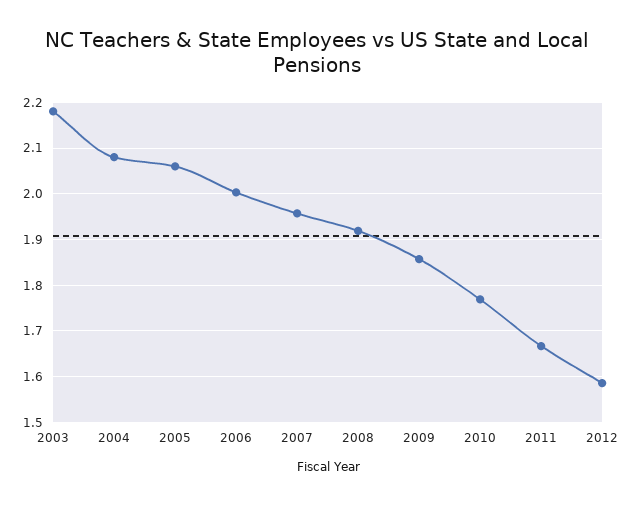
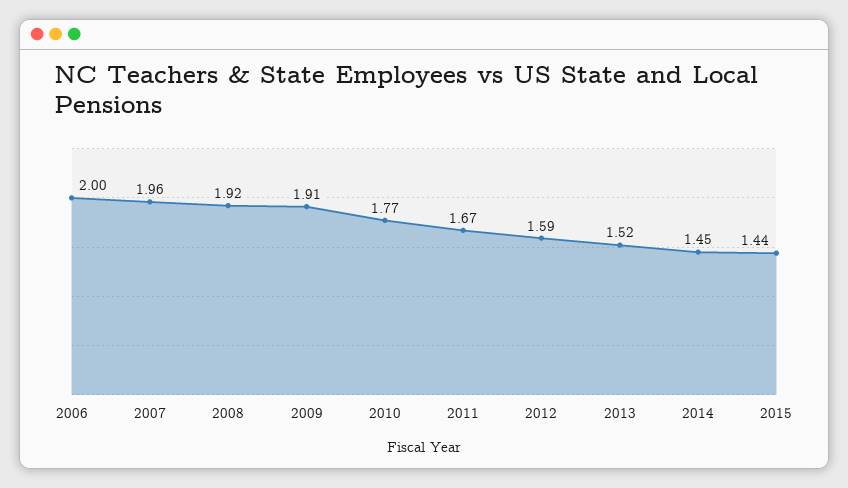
2003: 2.18 -> none
2004: 2.08 -> none
2005: 2.06 -> none
2009: 1.86 -> 1.91
2013: none -> 1.52
2014: none -> 1.45
2015: none -> 1.44

